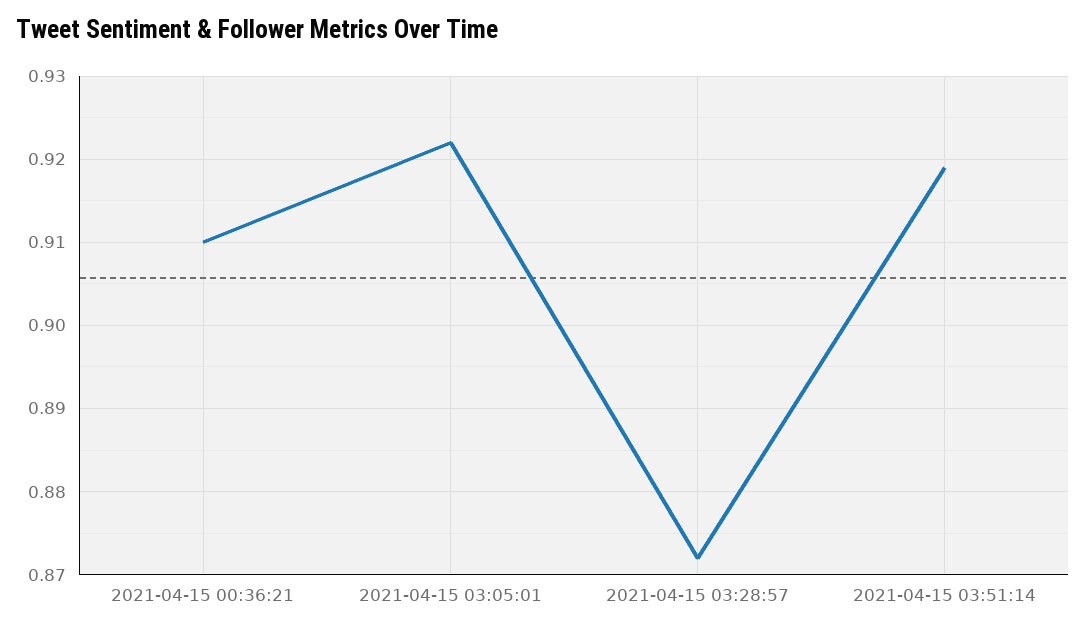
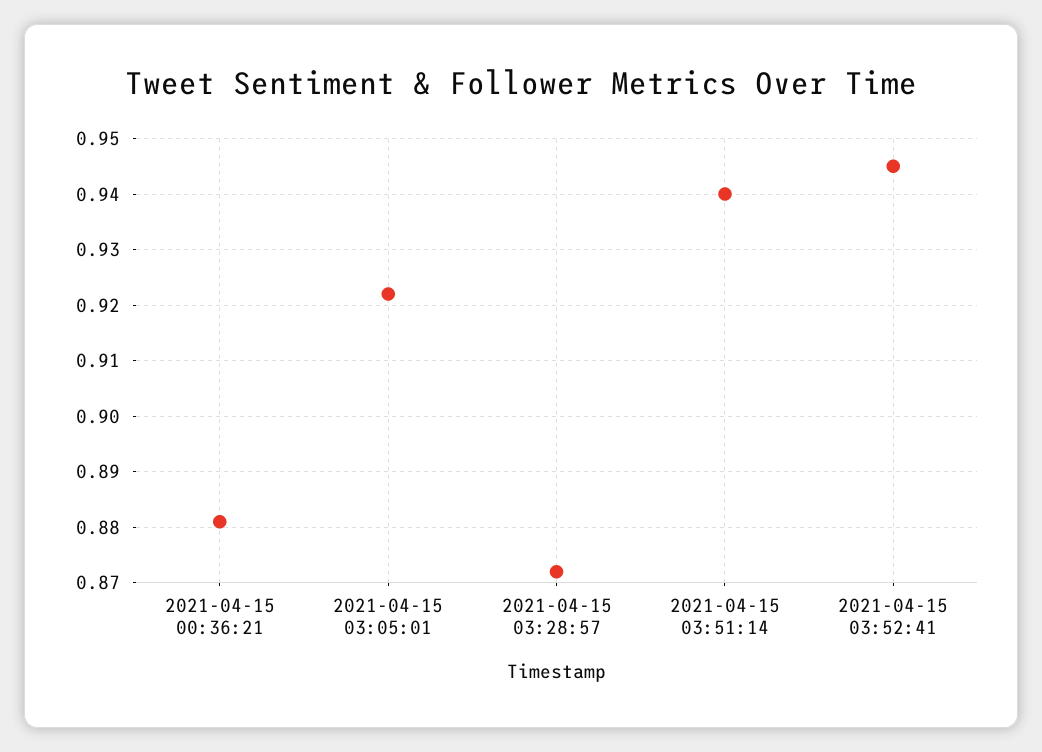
2021-04-15 00:36:21: 0.91 -> 0.88
2021-04-15 03:51:14: 0.919 -> 0.94
2021-04-15 03:52:41: none -> 0.945

